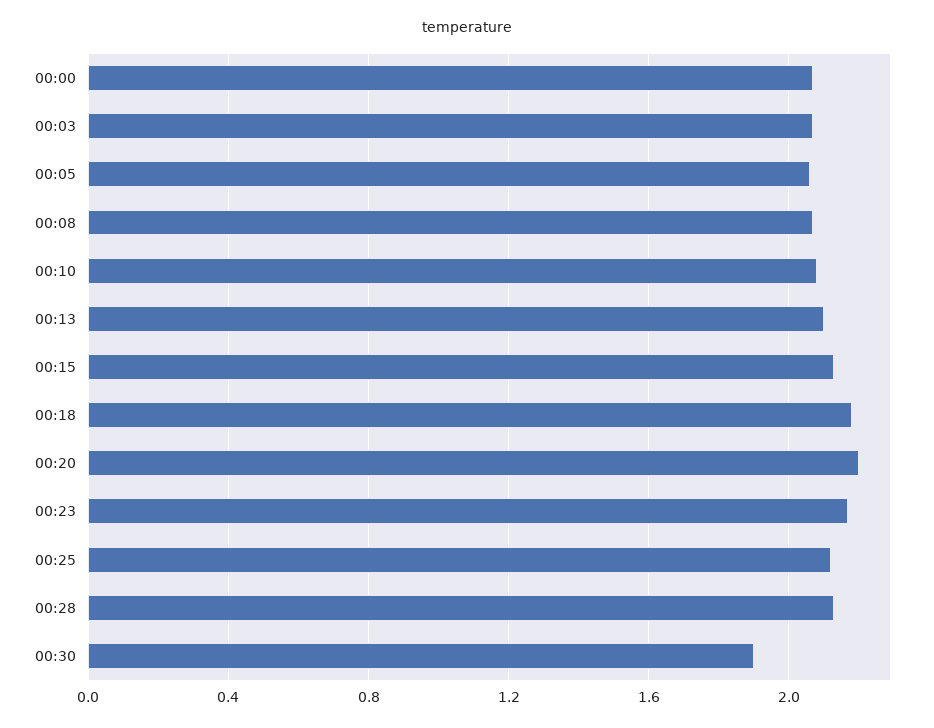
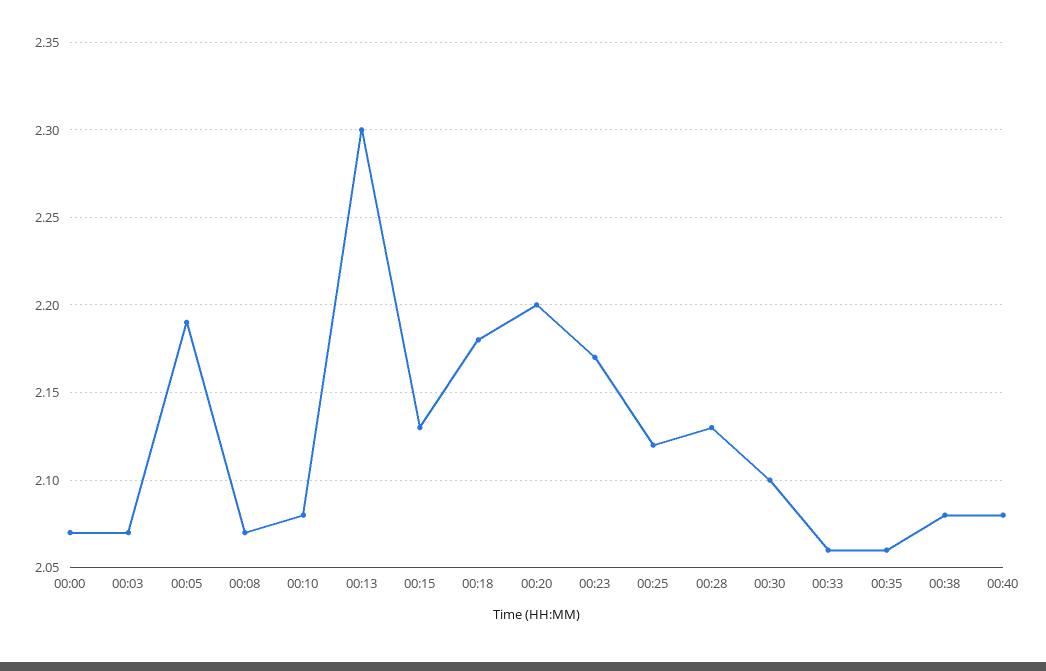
00:05: 2.05 -> 2.19
00:13: 2.1 -> 2.3
00:30: 1.9 -> 2.1
00:33: none -> 2.06
00:35: none -> 2.06
00:38: none -> 2.08
00:40: none -> 2.08

